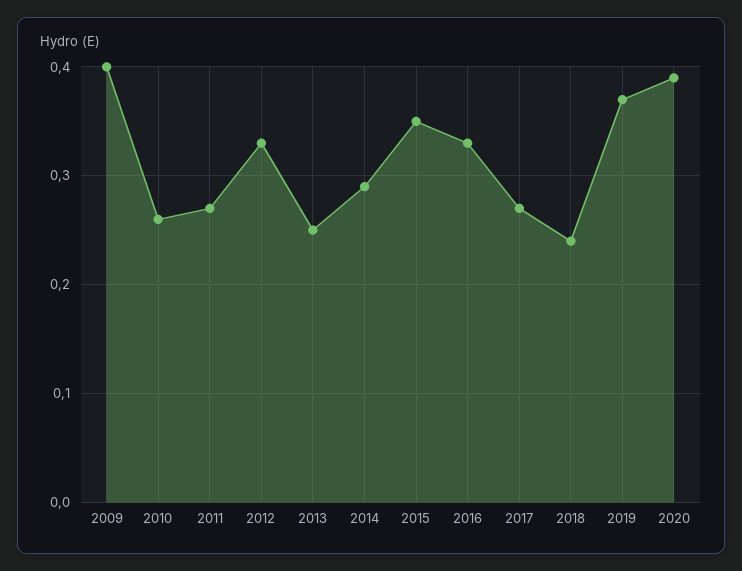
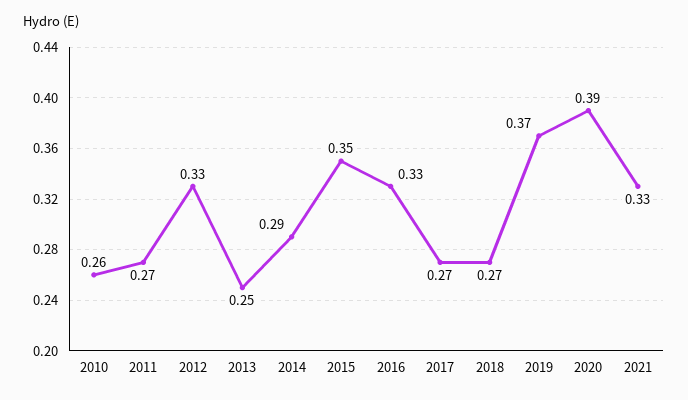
2009: 0.4 -> none
2018: 0.24 -> 0.27
2021: none -> 0.33

